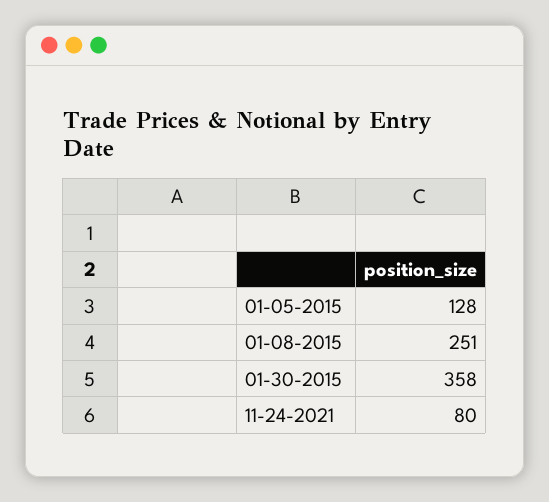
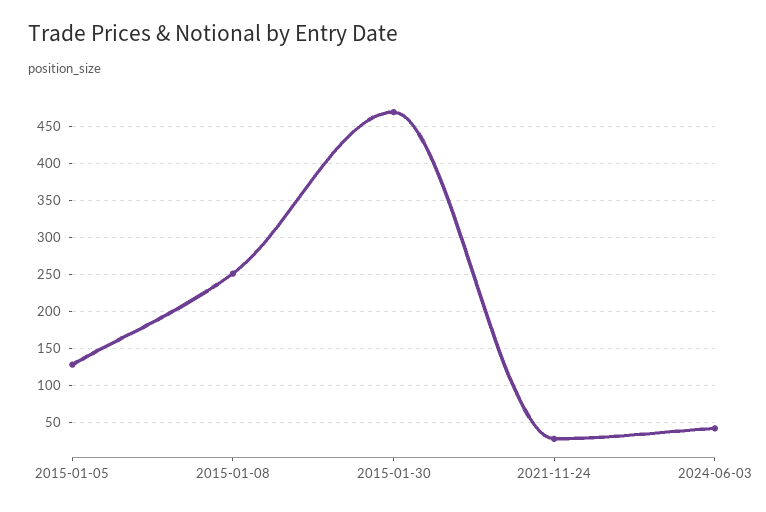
01-30-2015: 358 -> 470
11-24-2021: 80 -> 30
2024-06-03: none -> 40

